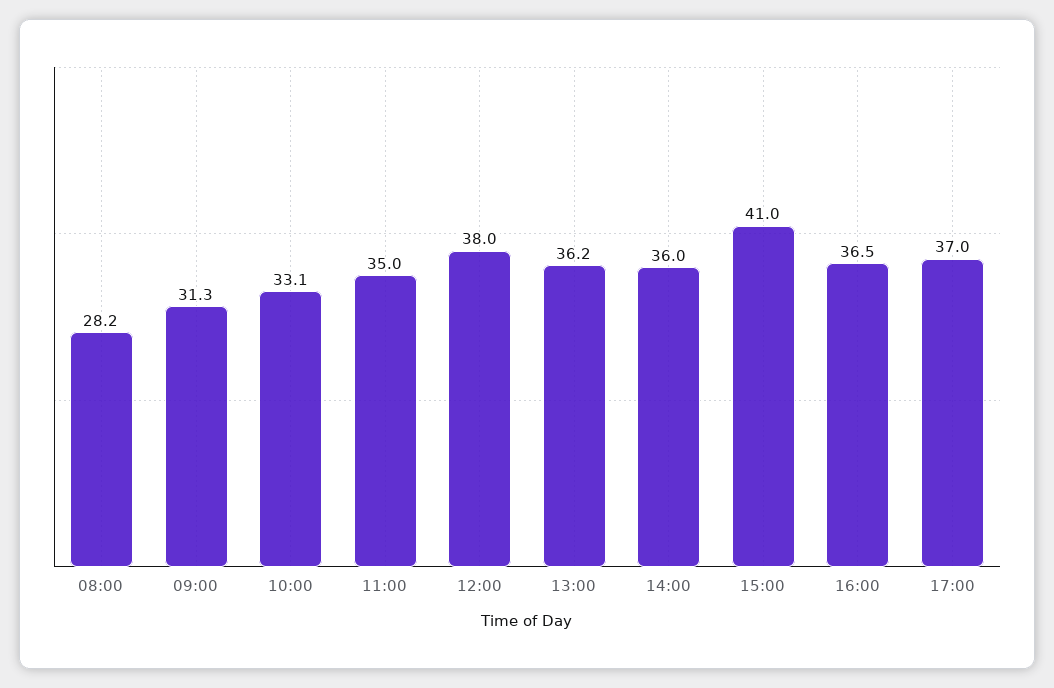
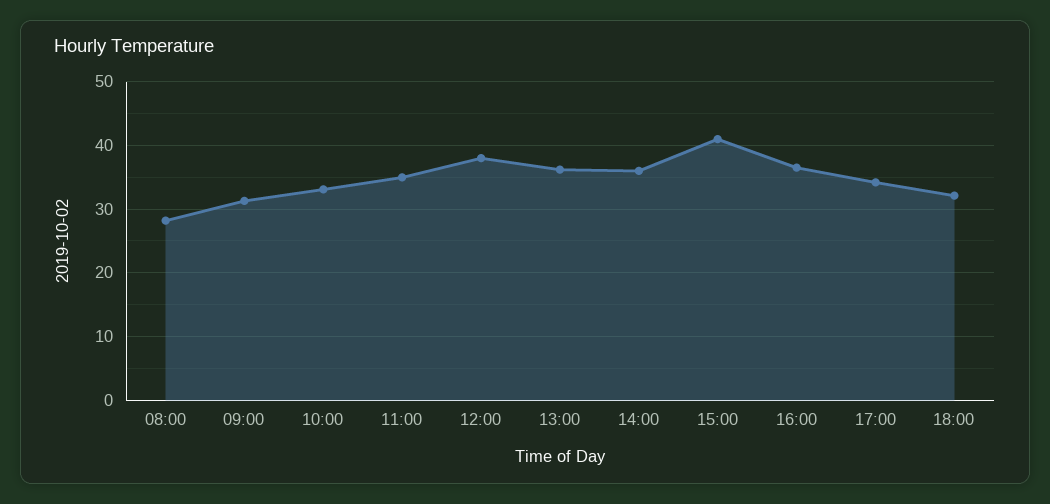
17:00: 37 -> 34
18:00: none -> 32

